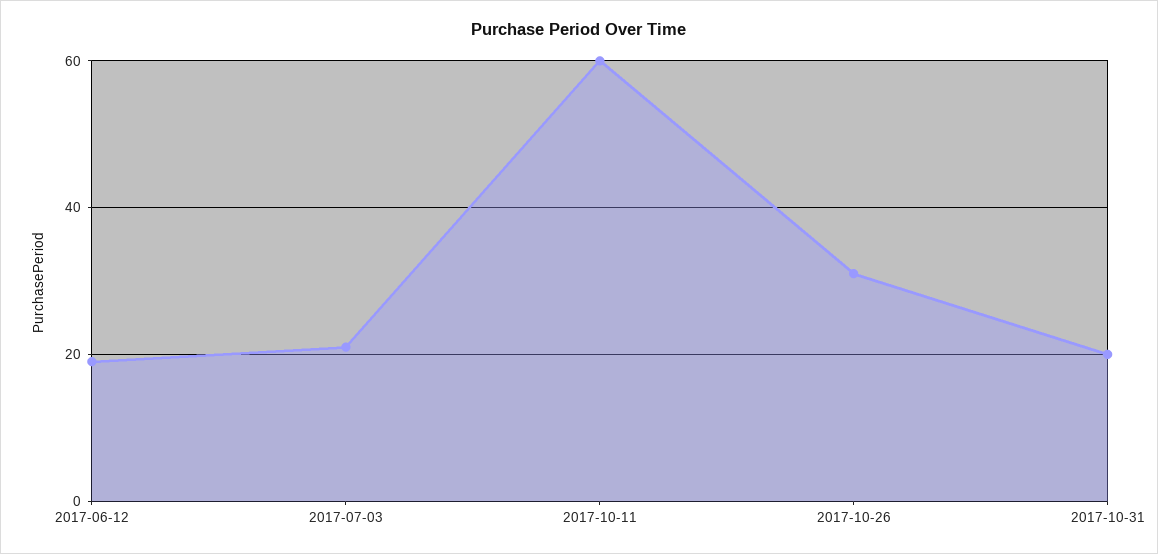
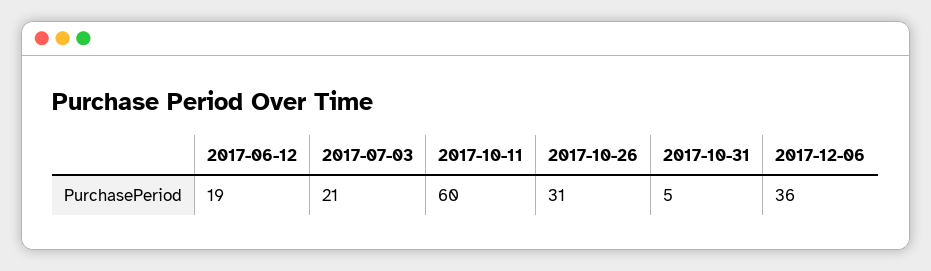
2017-10-31: 20 -> 5
2017-12-06: none -> 36

